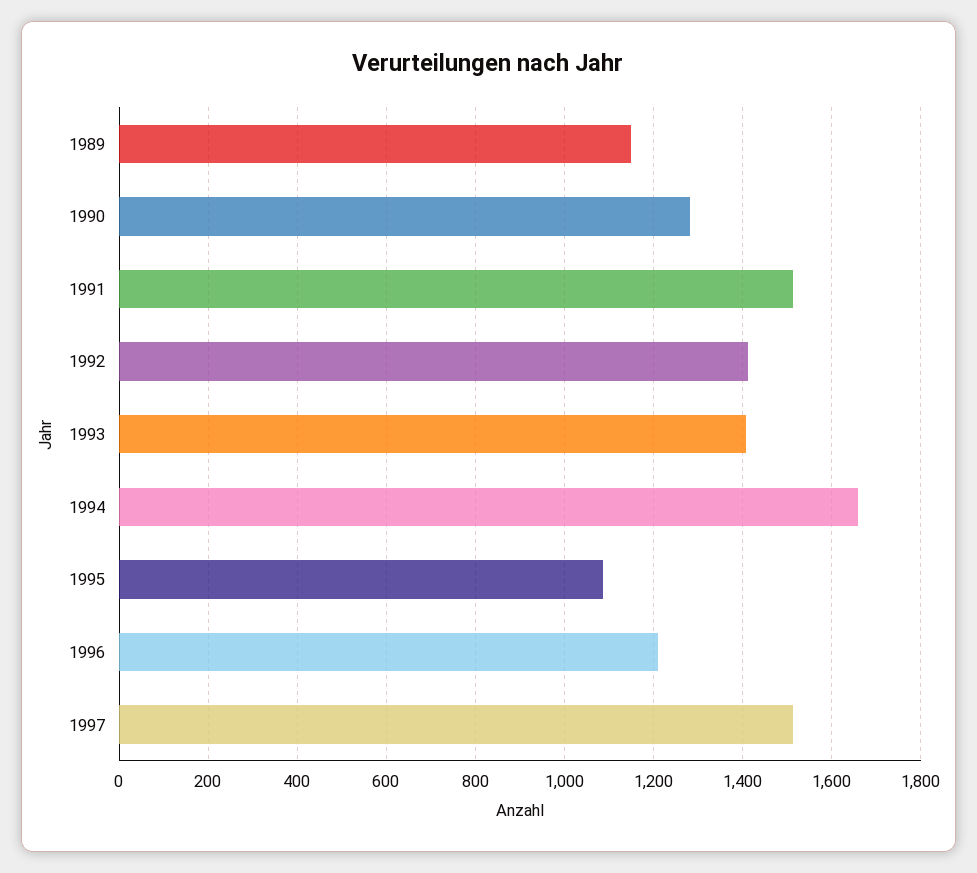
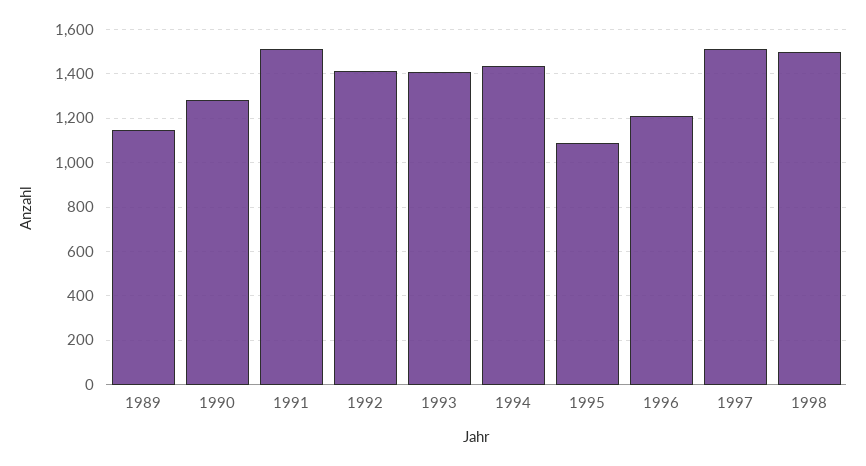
1994: 1660 -> 1450
1998: none -> 1500

